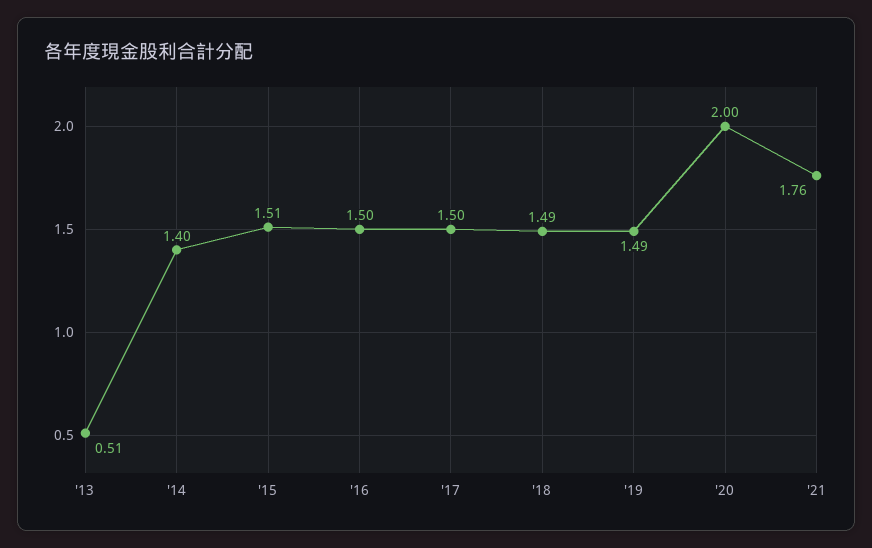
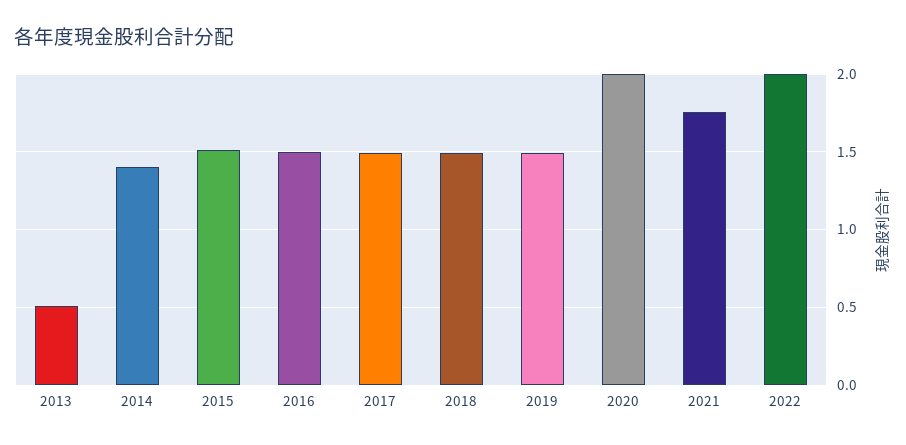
2022: none -> 2

